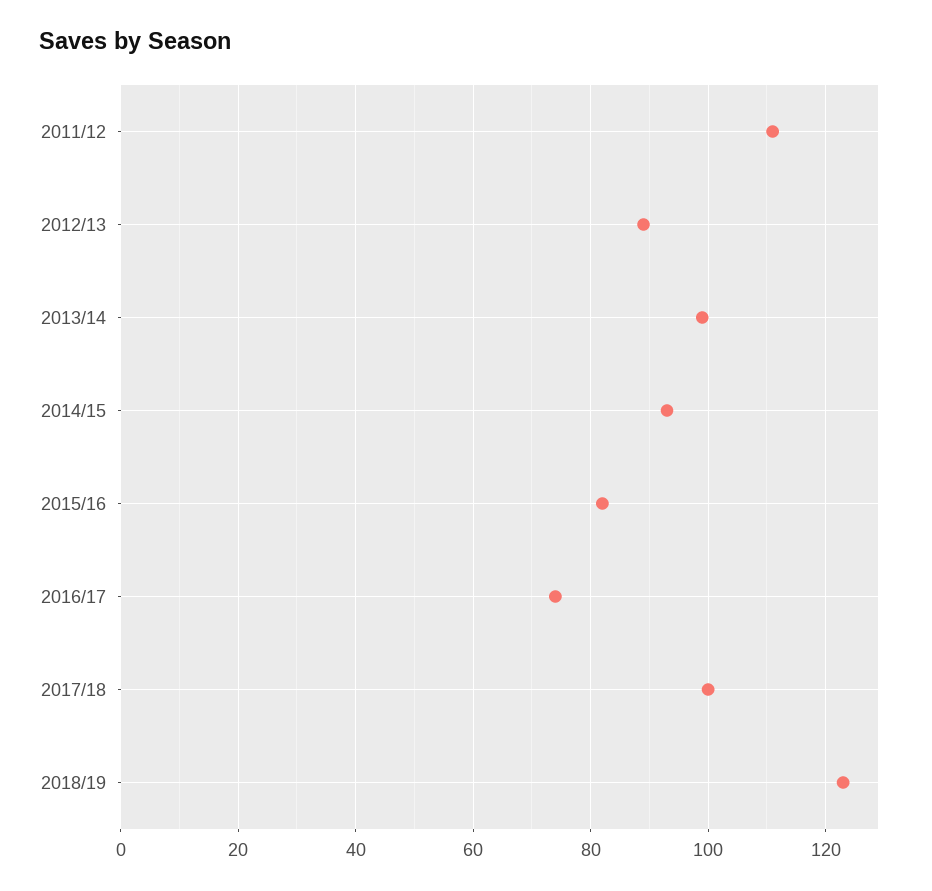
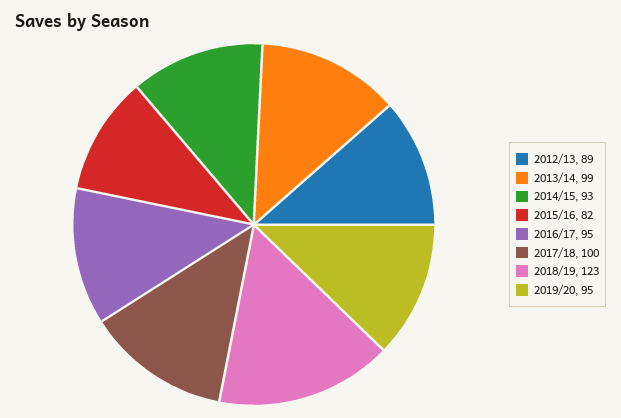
2011/12: 110 -> none
2016/17: 75 -> 95
2019/20: none -> 95

